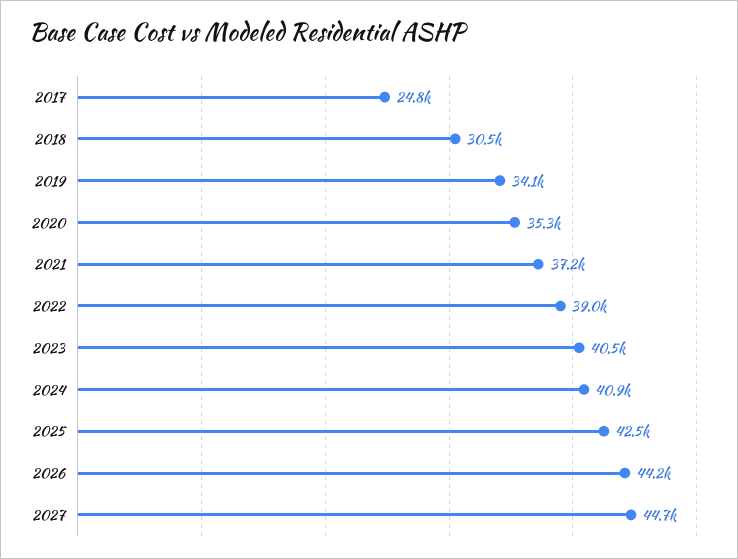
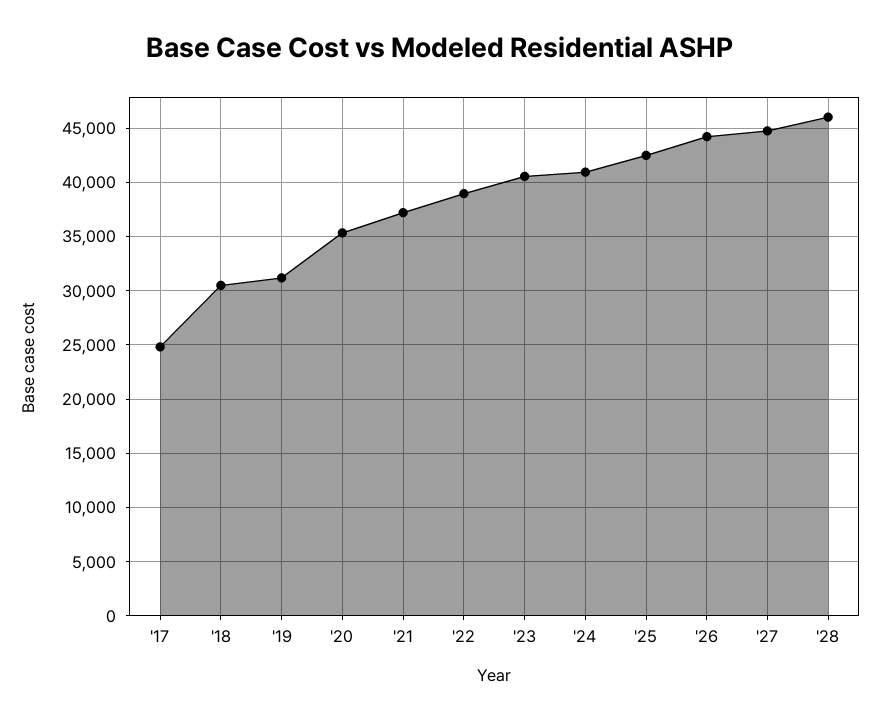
2019: 34100 -> 31000
'28: none -> 46000

